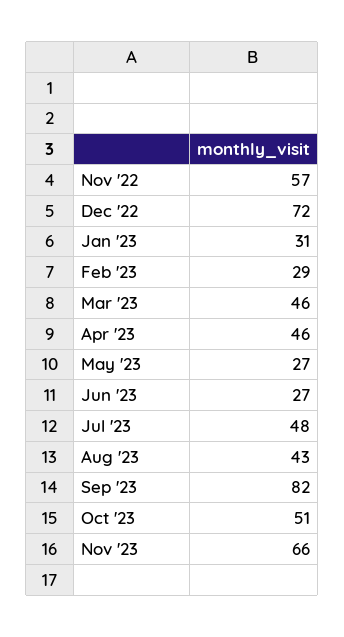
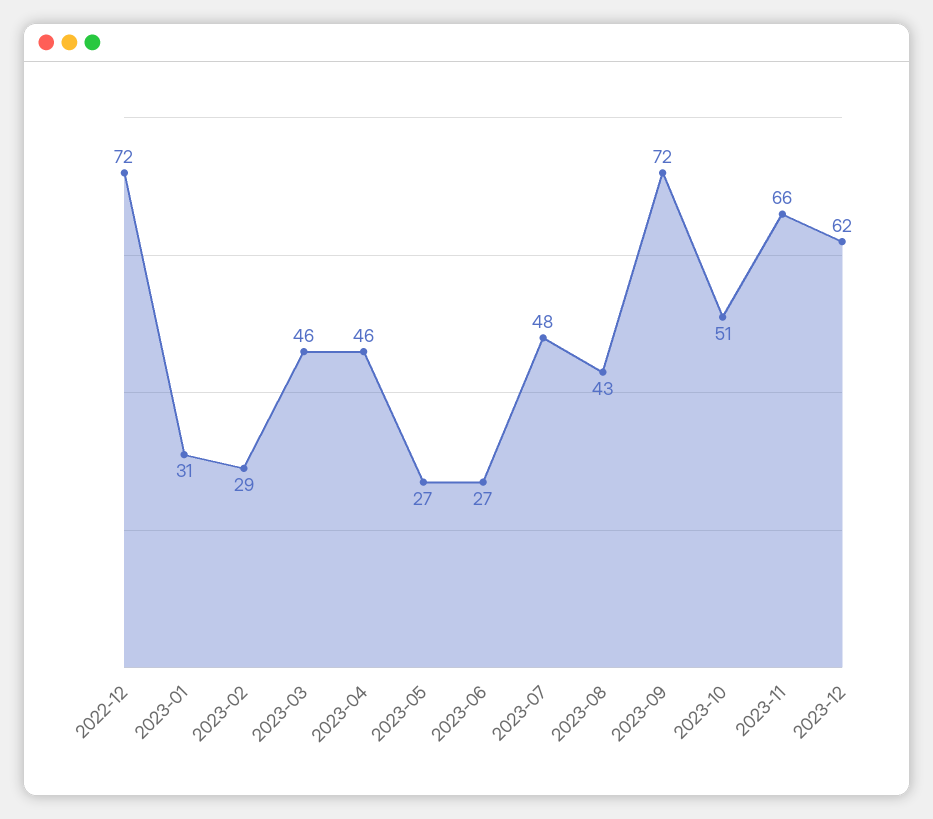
Nov '22: 57 -> none
Sep '23: 82 -> 72
2023-12: none -> 62

